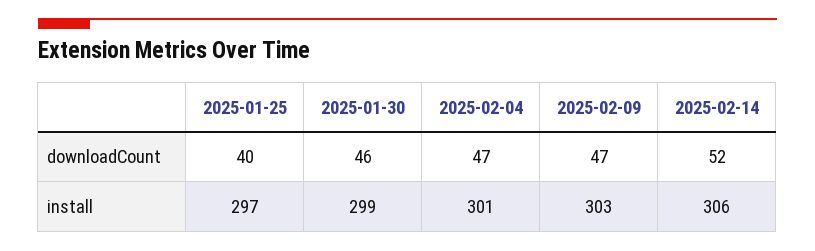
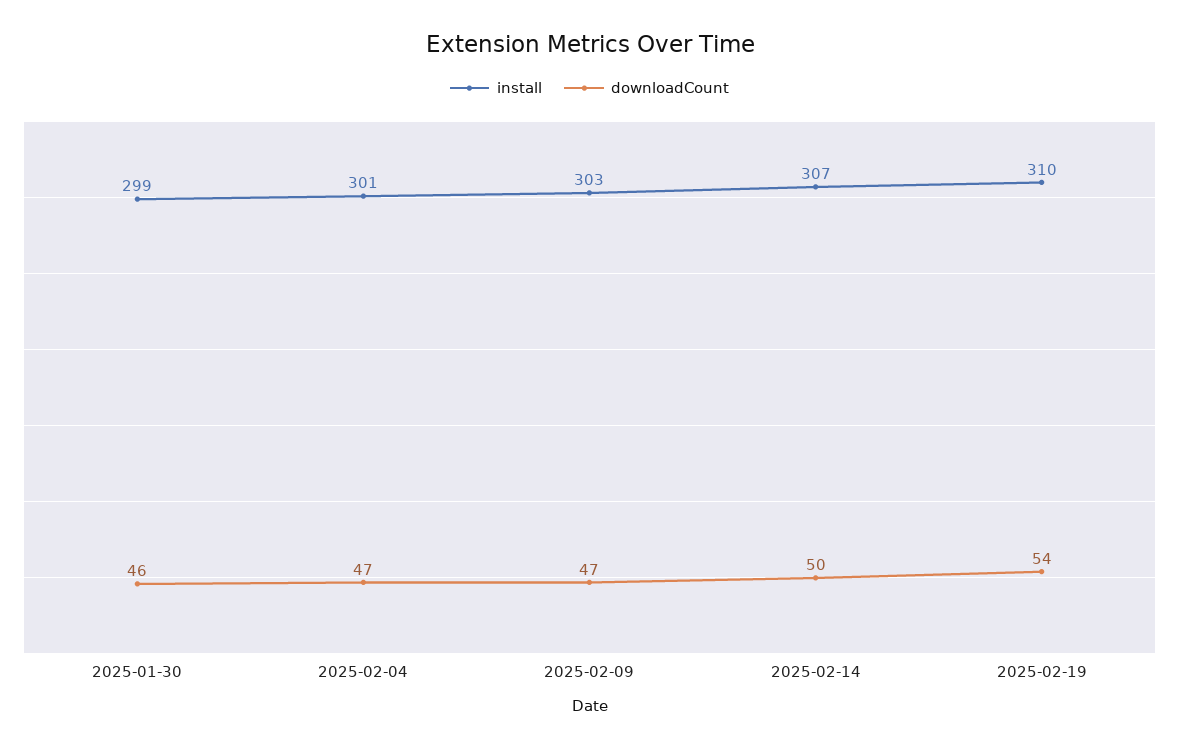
downloadCount, 2025-01-25: 40 -> none
downloadCount, 2025-02-14: 52 -> 50
install, 2025-01-25: 297 -> none
install, 2025-02-14: 306 -> 307
install, 2025-02-19: none -> 310
downloadCount, 2025-02-19: none -> 54

